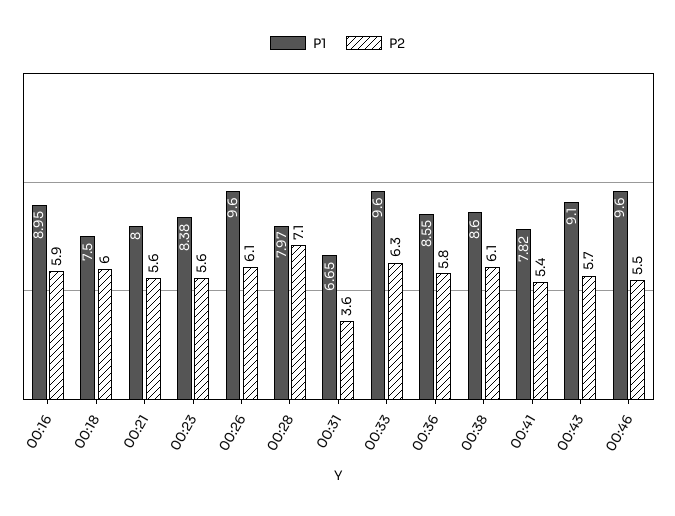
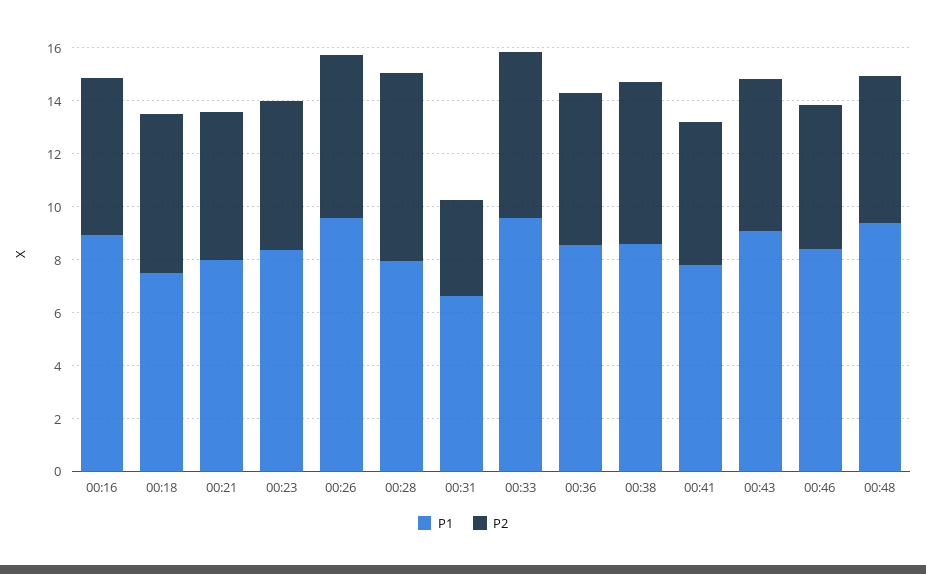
P1, 00:46: 9.6 -> 8.5
P1, 00:48: none -> 9.5
P2, 00:48: none -> 5.5

